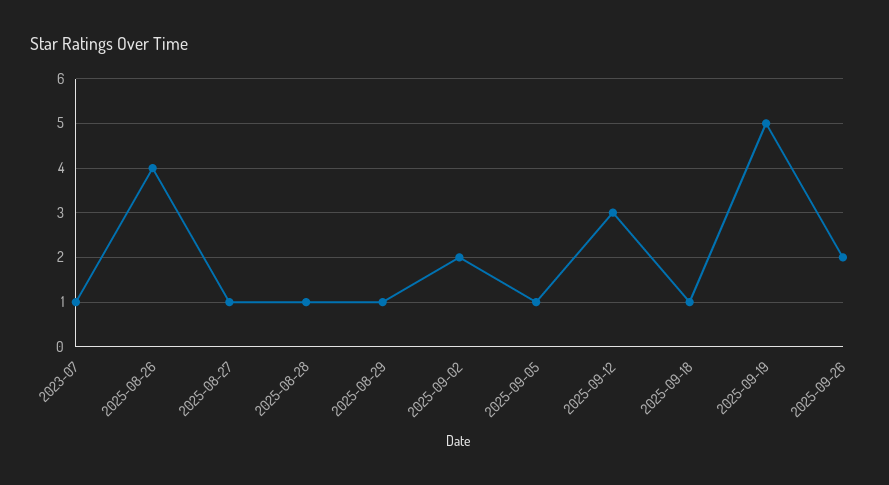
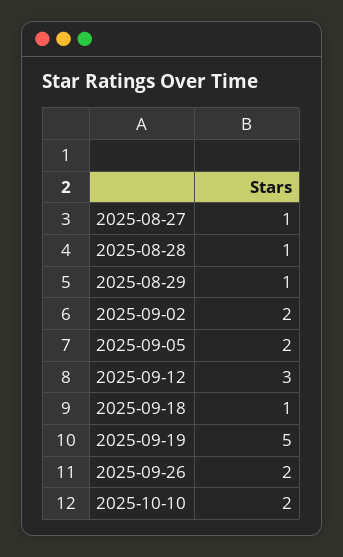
2023-07: 1 -> none
2025-08-26: 4 -> none
2025-09-05: 1 -> 2
2025-10-10: none -> 2

